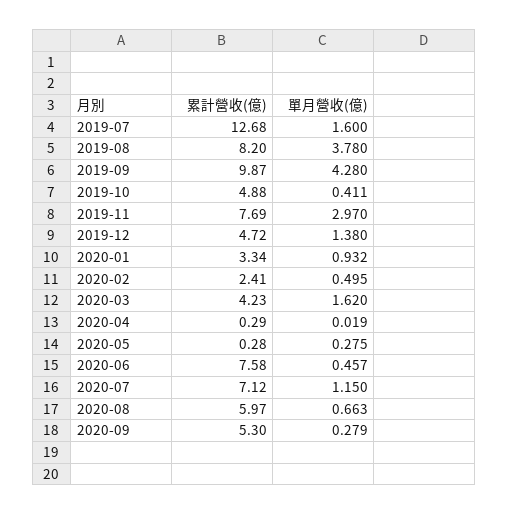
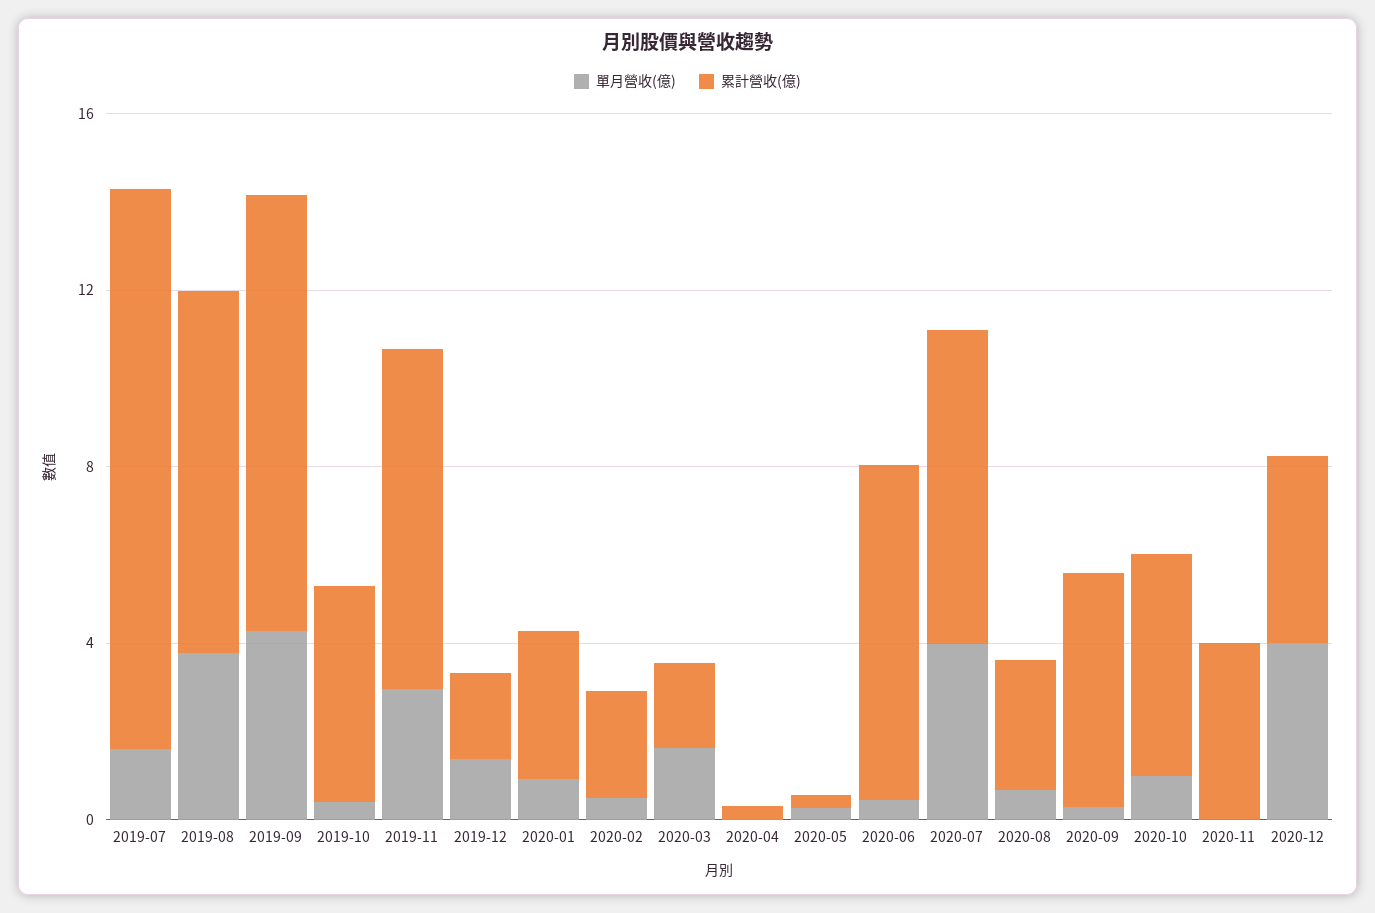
累計營收(億), 2019-12: 4.72 -> 2
累計營收(億), 2020-03: 4.23 -> 2
單月營收(億), 2020-07: 1.15 -> 4
累計營收(億), 2020-08: 5.97 -> 3
單月營收(億), 2020-10: none -> 1
累計營收(億), 2020-10: none -> 5
單月營收(億), 2020-11: none -> 0
累計營收(億), 2020-11: none -> 4
單月營收(億), 2020-12: none -> 4
累計營收(億), 2020-12: none -> 4

